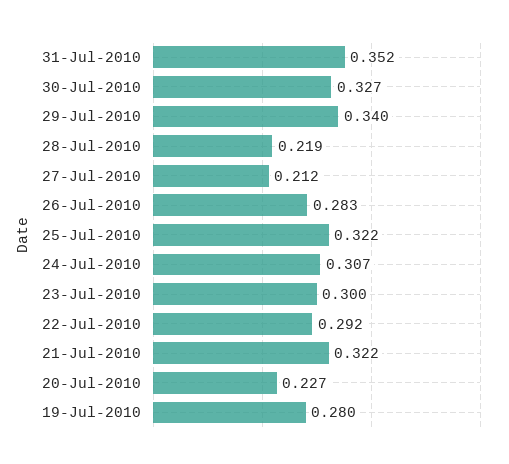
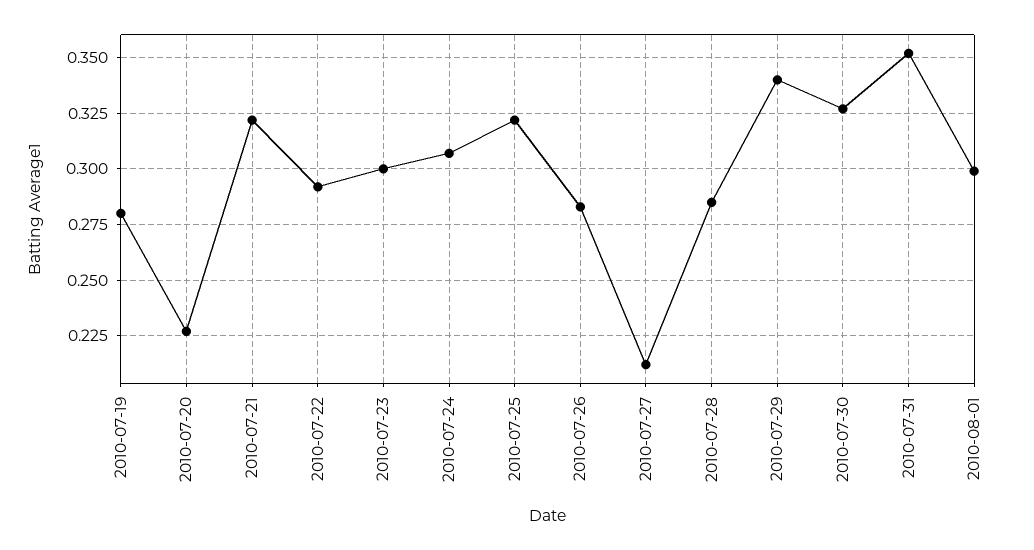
28-Jul-2010: 0.219 -> 0.285
2010-08-01: none -> 0.3

